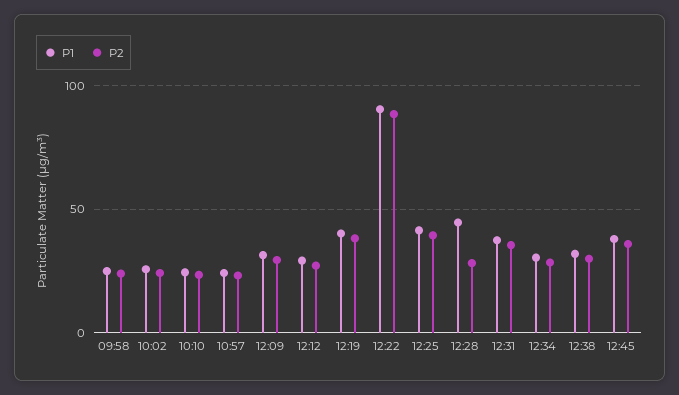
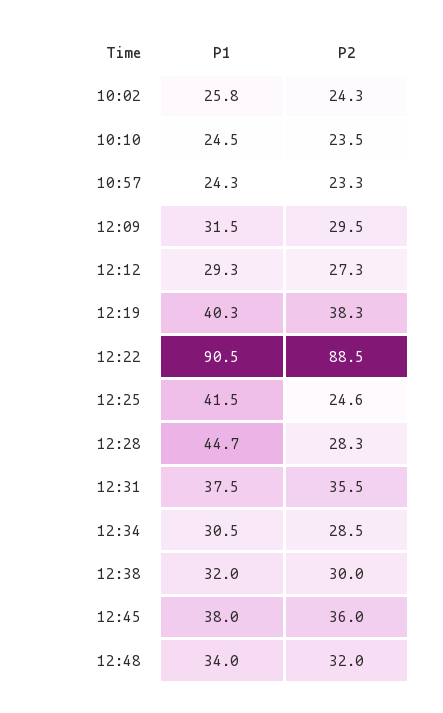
P1, 09:58: 25 -> none
P2, 09:58: 25 -> none
P2, 12:25: 40 -> 24.6
P1, 12:48: none -> 34
P2, 12:48: none -> 32

